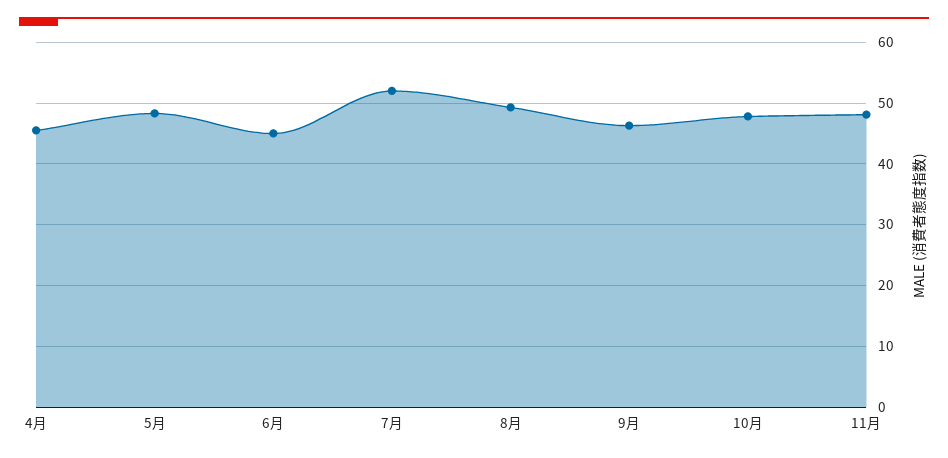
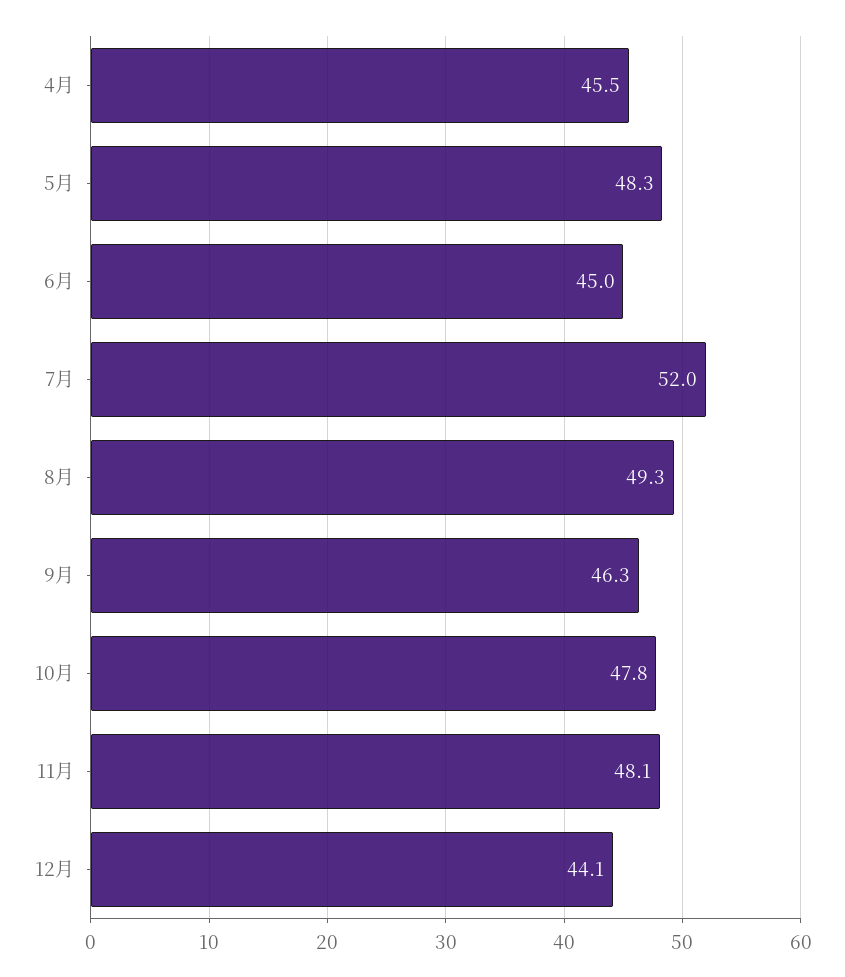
12月: none -> 44.1

